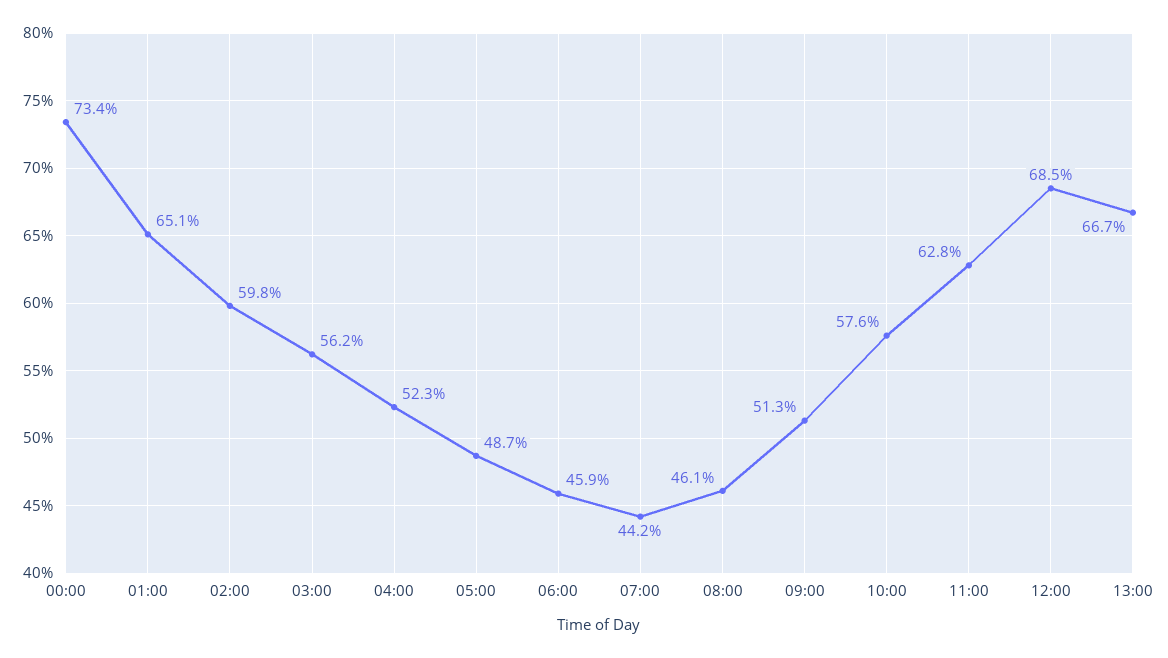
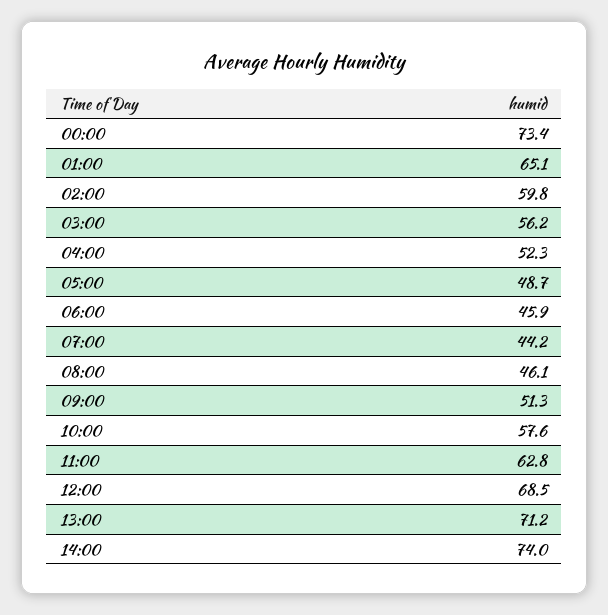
13:00: 66.7 -> 71.2
14:00: none -> 74

